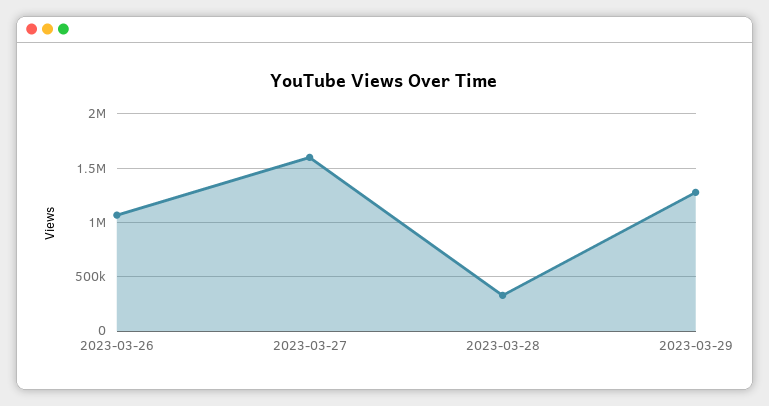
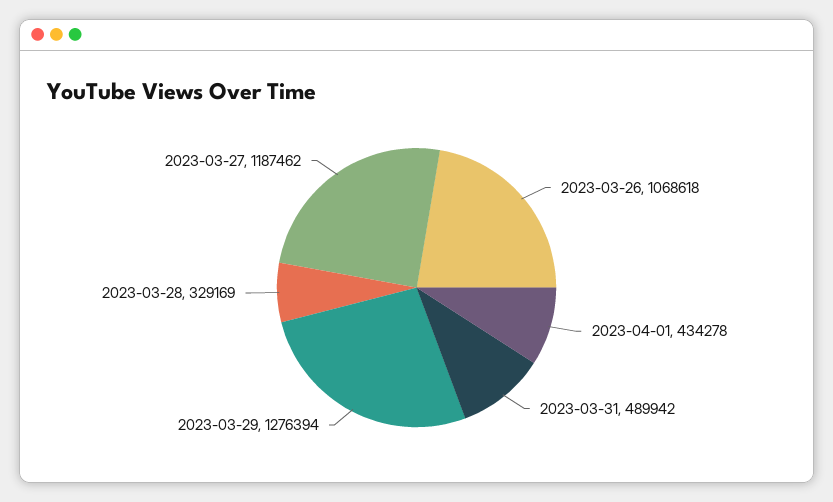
2023-03-27: 1600000 -> 1187462
2023-04-01: none -> 434278
2023-03-31: none -> 489942

